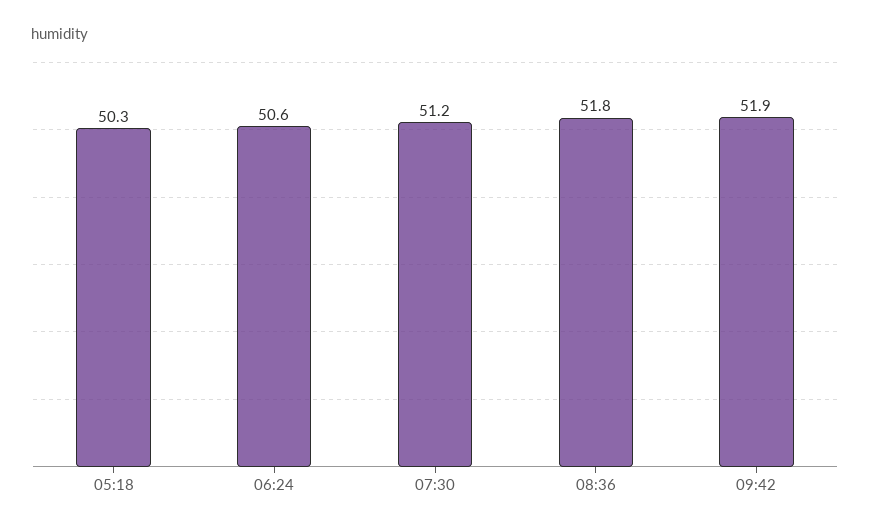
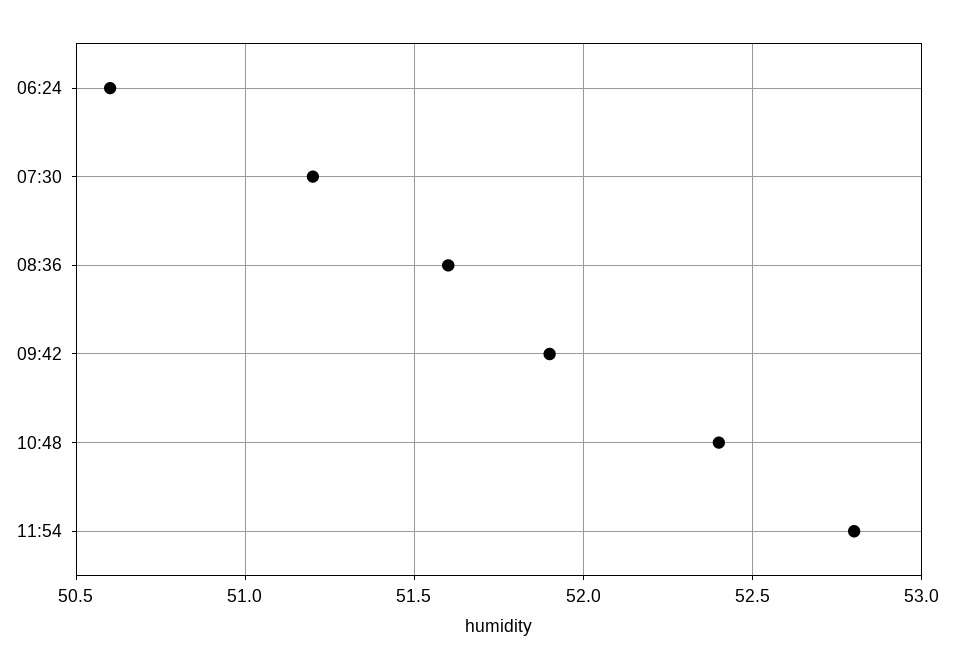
05:18: 50.3 -> none
08:36: 51.8 -> 51.6
10:48: none -> 52.4
11:54: none -> 52.8

